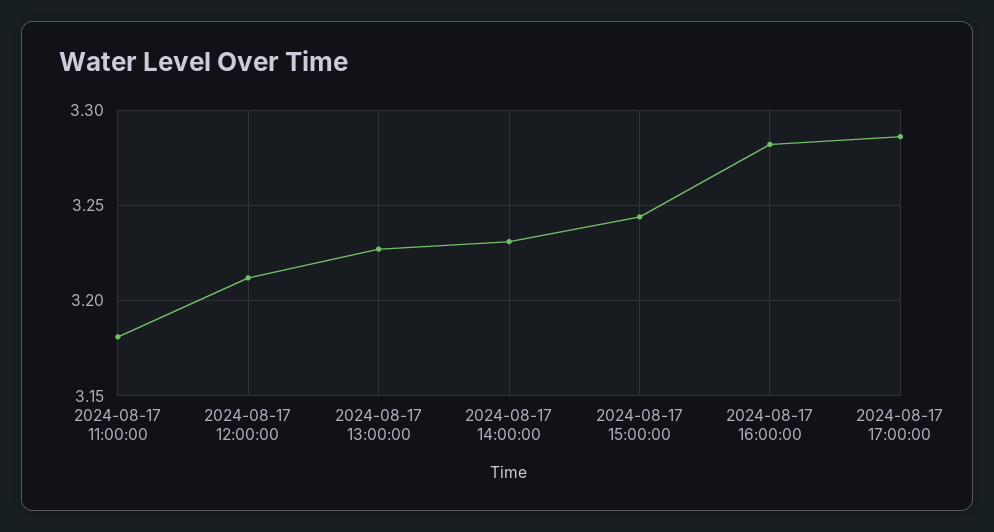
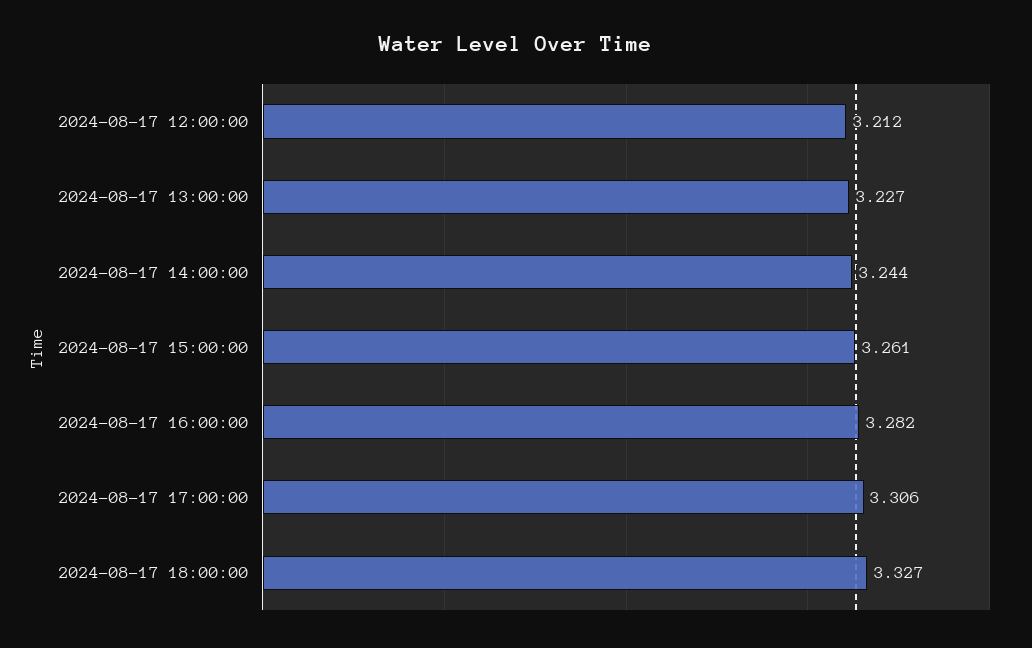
2024-08-17 11:00:00: 3.18 -> none
2024-08-17 14:00:00: 3.23 -> 3.244
2024-08-17 15:00:00: 3.245 -> 3.261
2024-08-17 17:00:00: 3.285 -> 3.306
2024-08-17 18:00:00: none -> 3.327

